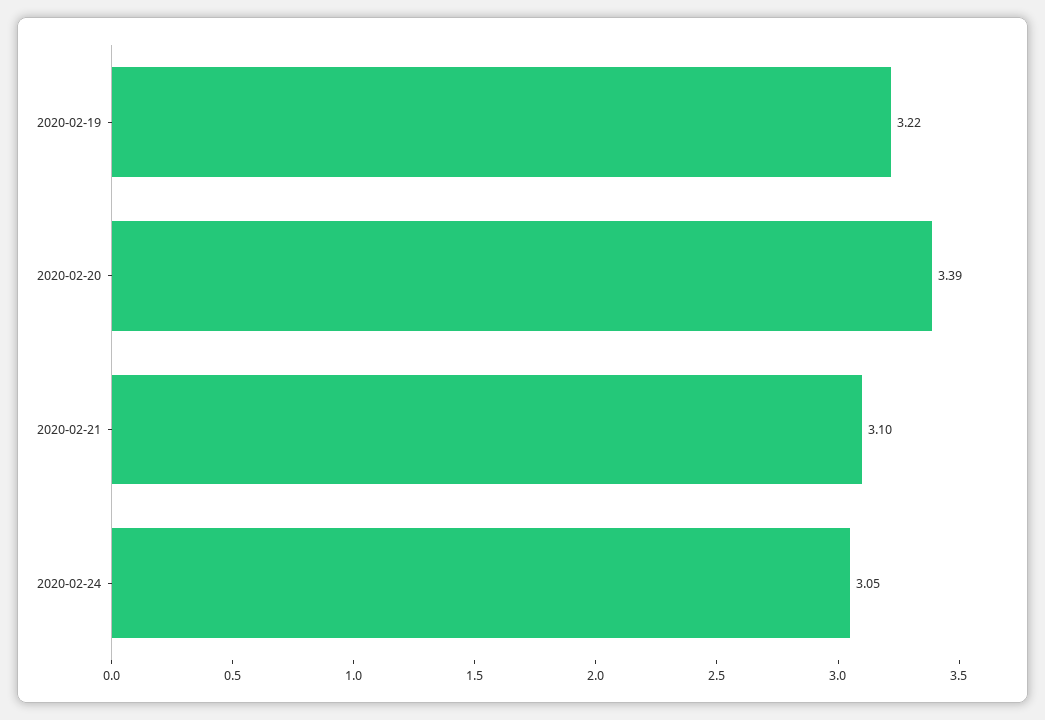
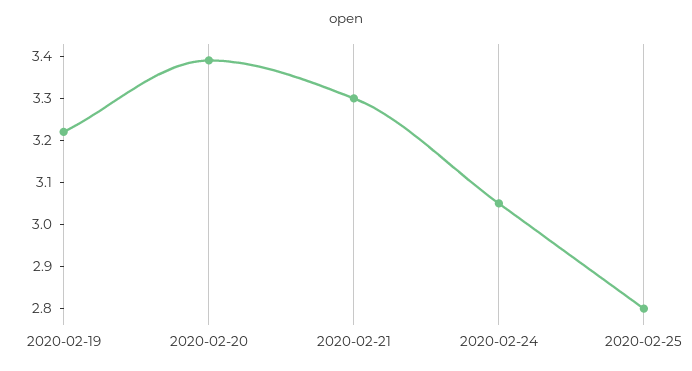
2020-02-21: 3.1 -> 3.3
2020-02-25: none -> 2.8

